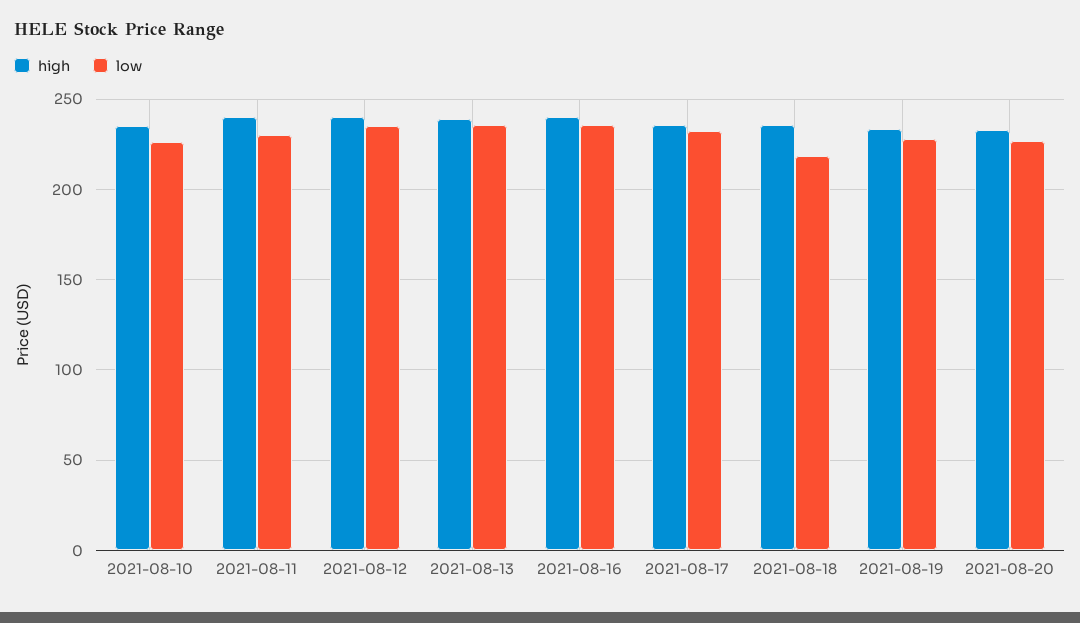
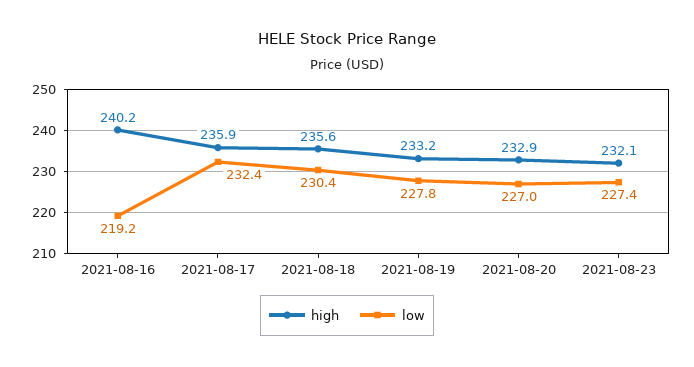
high, 2021-08-10: 235 -> none
low, 2021-08-10: 225 -> none
high, 2021-08-11: 240 -> none
low, 2021-08-11: 230 -> none
high, 2021-08-12: 240 -> none
low, 2021-08-12: 235 -> none
high, 2021-08-13: 240 -> none
low, 2021-08-13: 235 -> none
low, 2021-08-16: 235 -> 219.2
low, 2021-08-18: 220 -> 230.4
high, 2021-08-23: none -> 232.1
low, 2021-08-23: none -> 227.4

